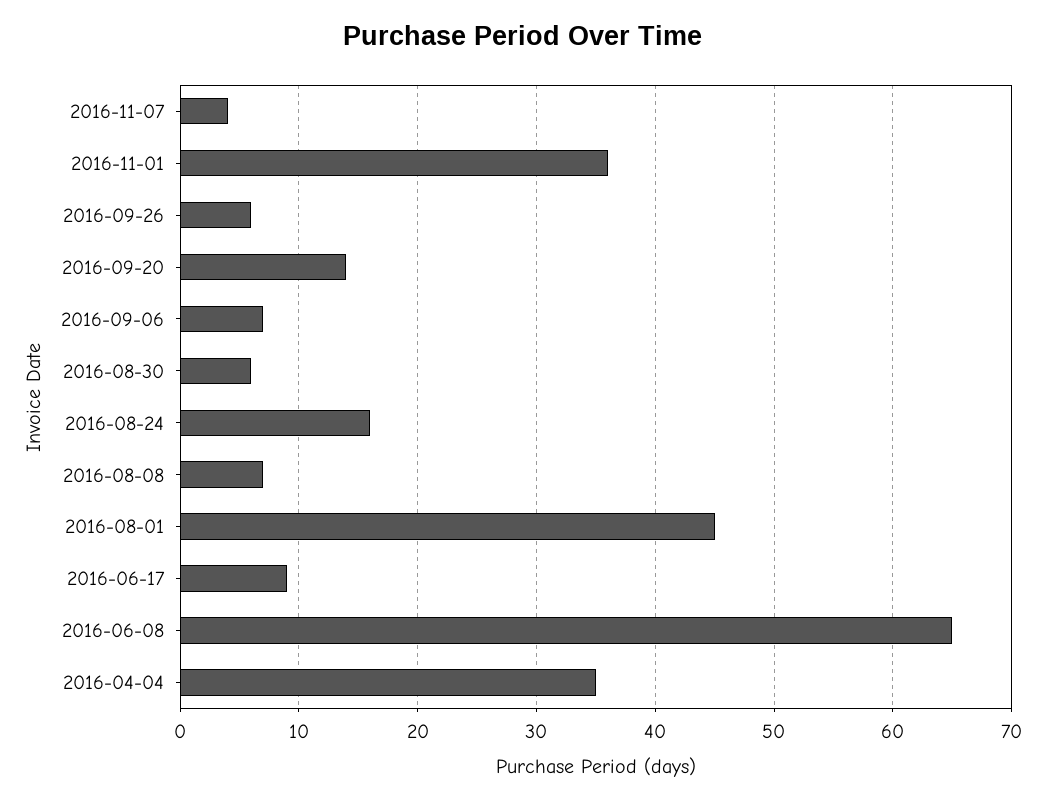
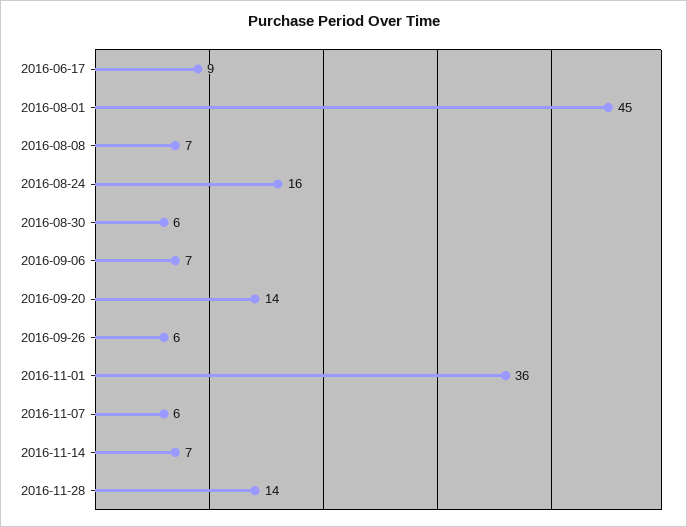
2016-11-07: 4 -> 6
2016-06-08: 65 -> none
2016-04-04: 35 -> none
2016-11-14: none -> 7
2016-11-28: none -> 14

